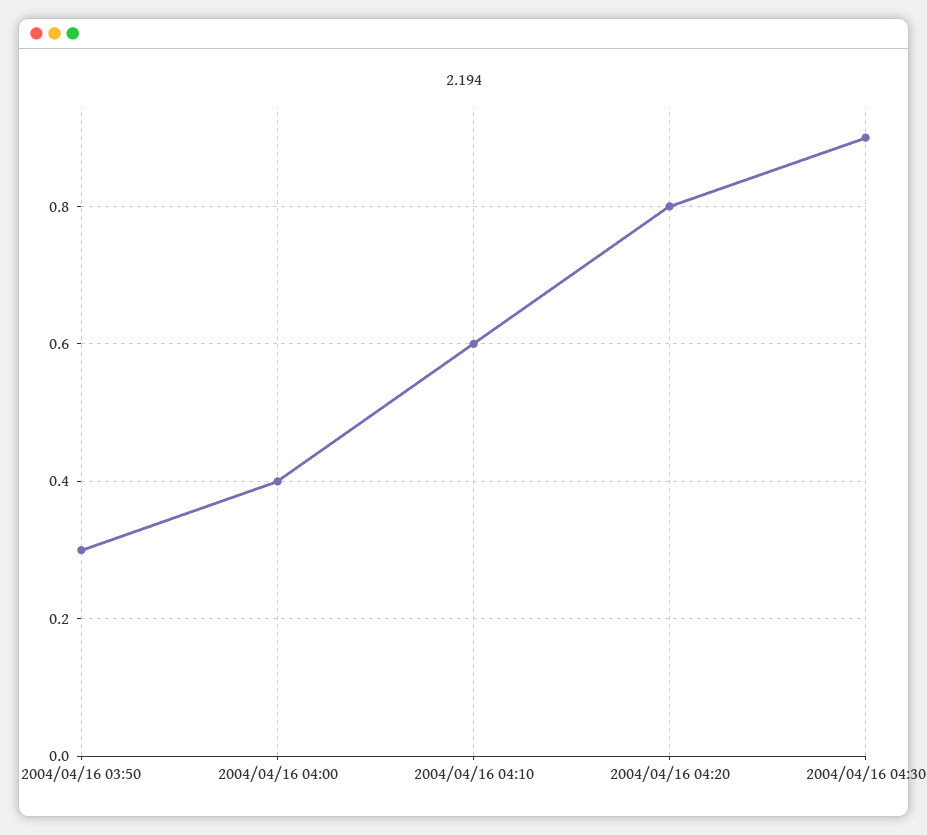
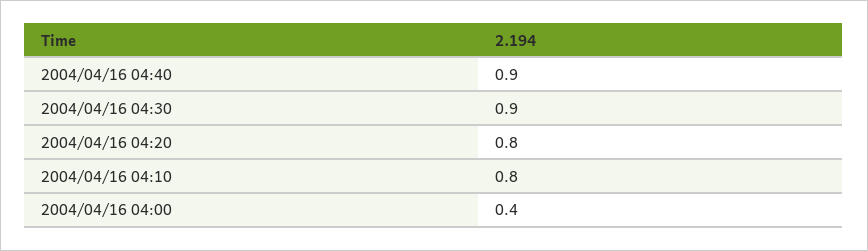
2004/04/16 03:50: 0.3 -> none
2004/04/16 04:10: 0.6 -> 0.8
2004/04/16 04:40: none -> 0.9

